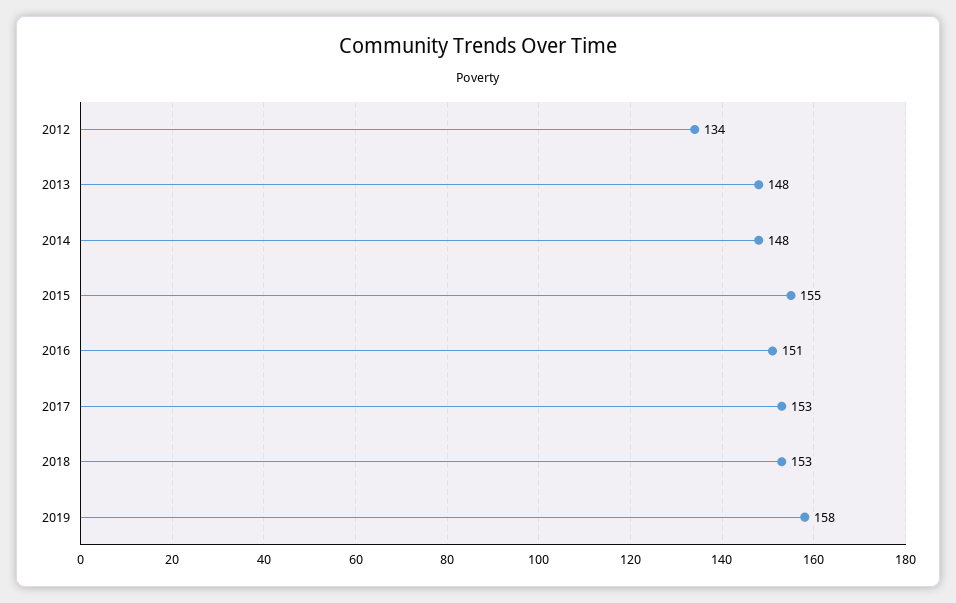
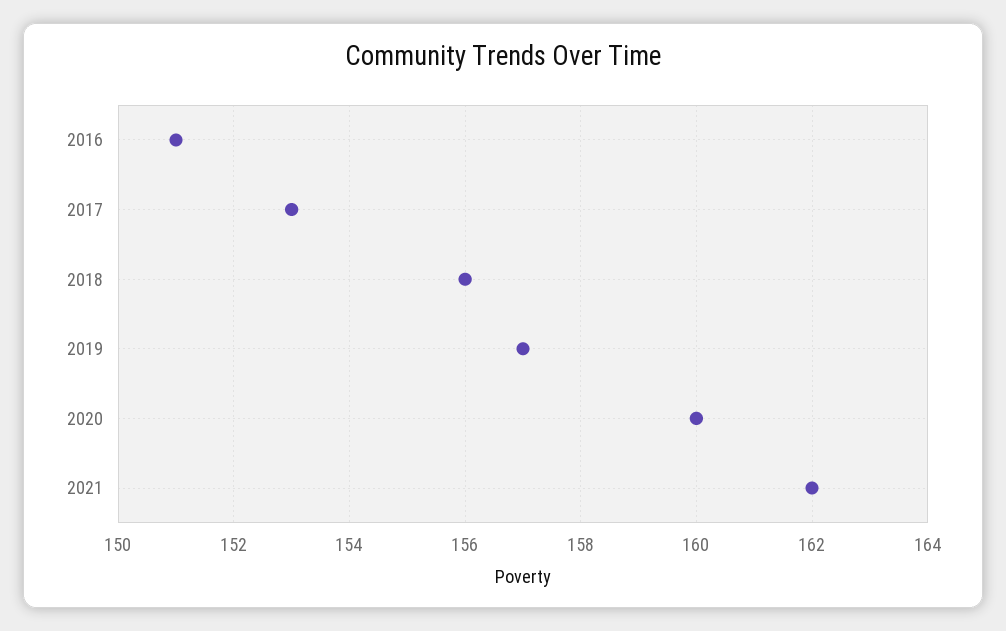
2012: 134 -> none
2013: 148 -> none
2014: 148 -> none
2015: 155 -> none
2018: 153 -> 156
2019: 158 -> 157
2020: none -> 160
2021: none -> 162

